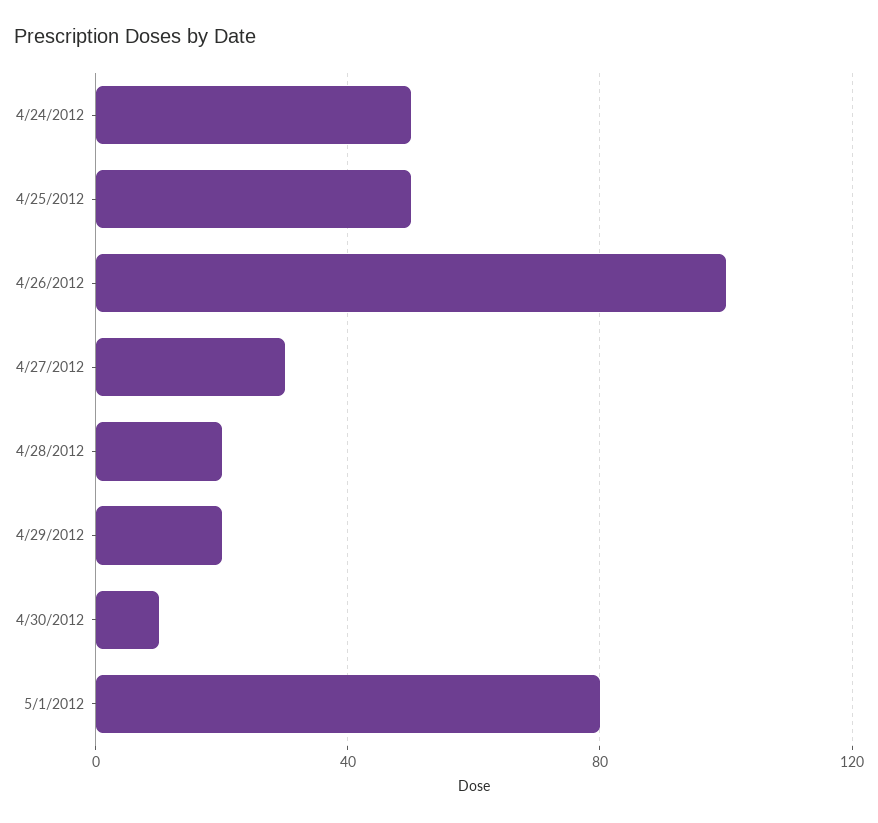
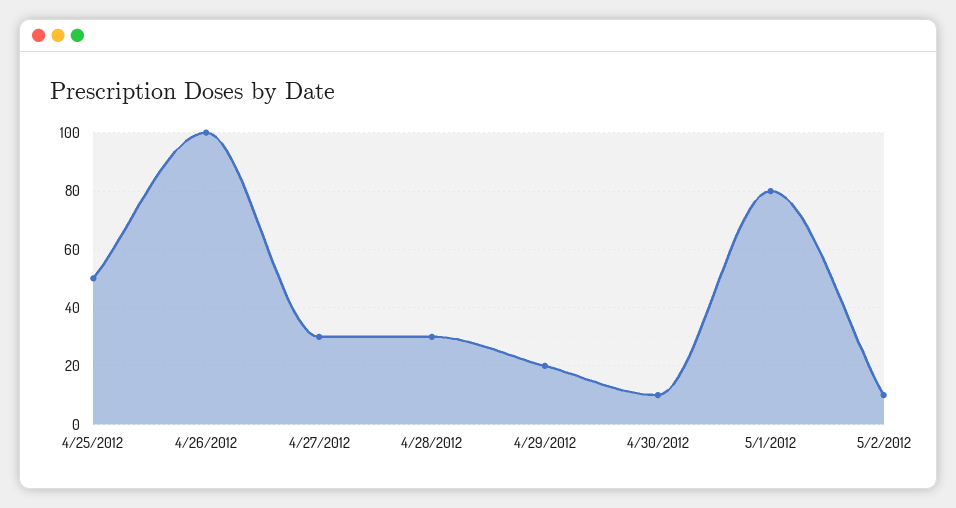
4/24/2012: 50 -> none
4/28/2012: 20 -> 30
5/2/2012: none -> 10

